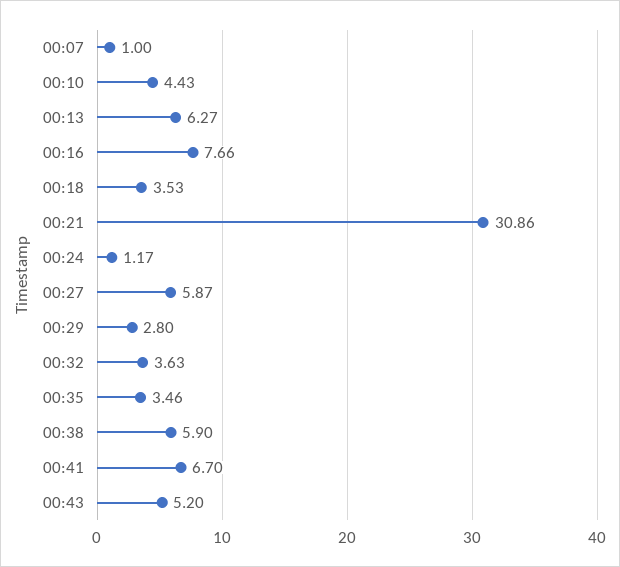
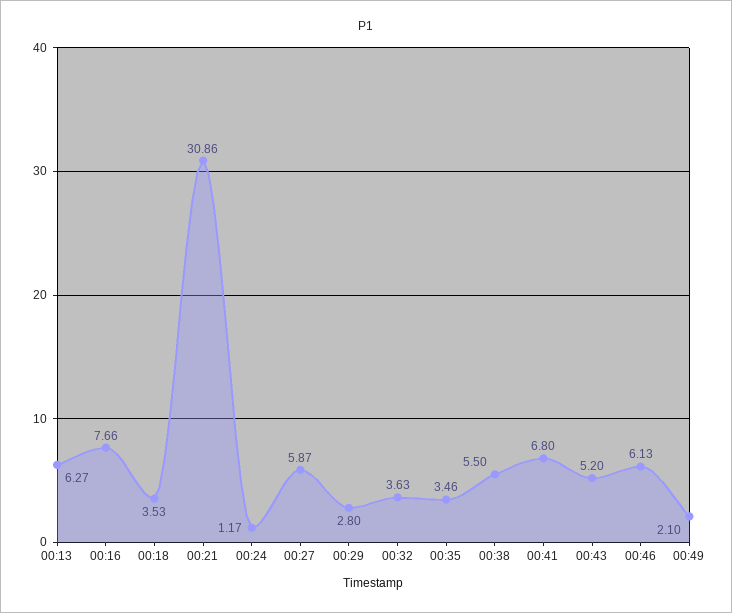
00:07: 1 -> none
00:10: 4.43 -> none
00:38: 5.9 -> 5.5
00:41: 6.7 -> 6.8
00:46: none -> 6.13
00:49: none -> 2.1

